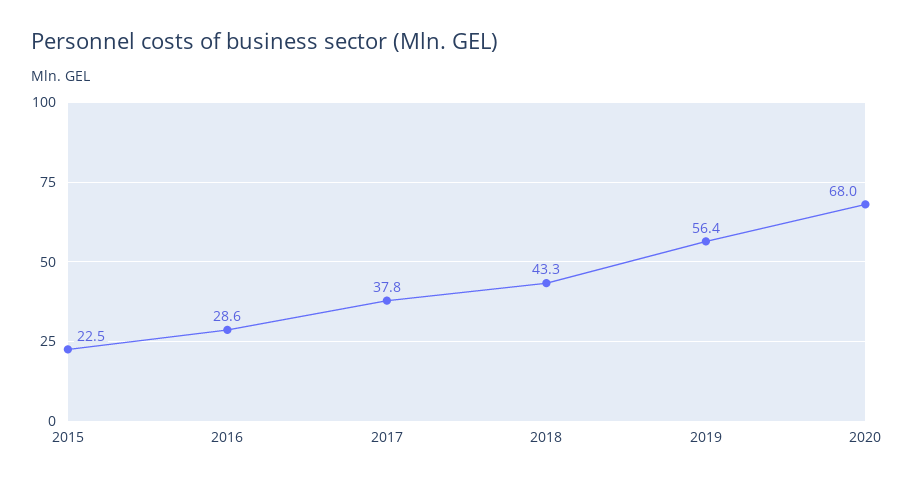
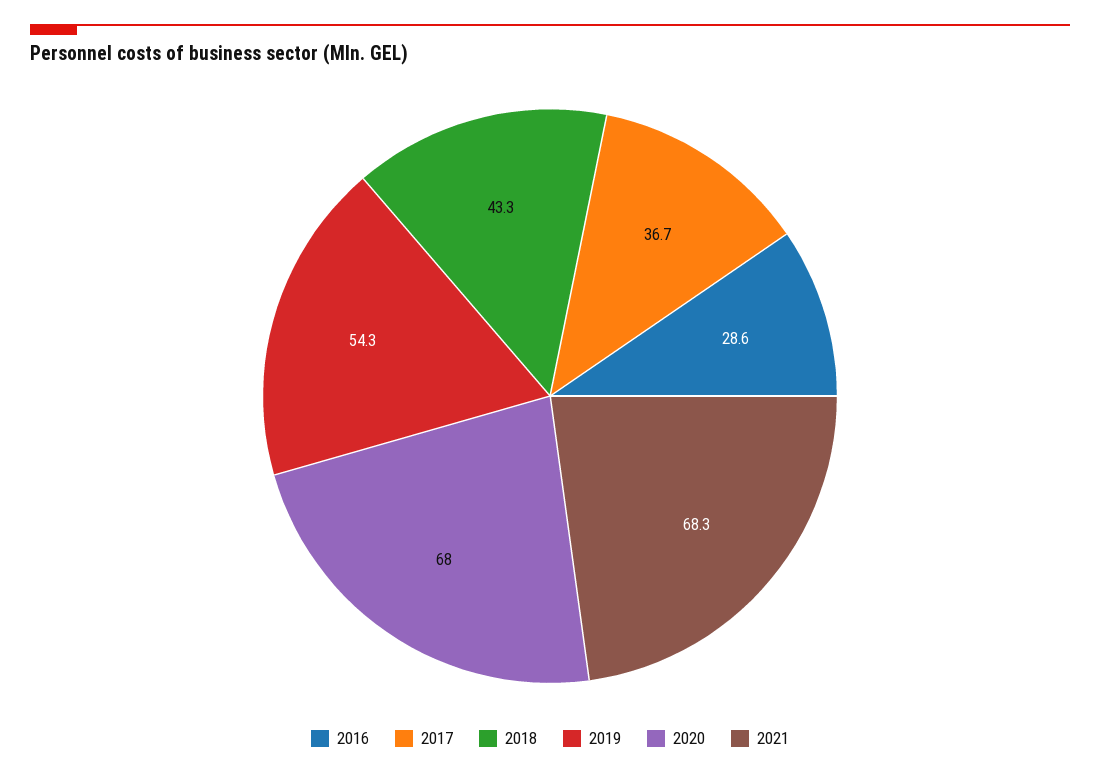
2015: 22.5 -> none
2017: 37.8 -> 36.7
2019: 56.4 -> 54.3
2021: none -> 68.3

